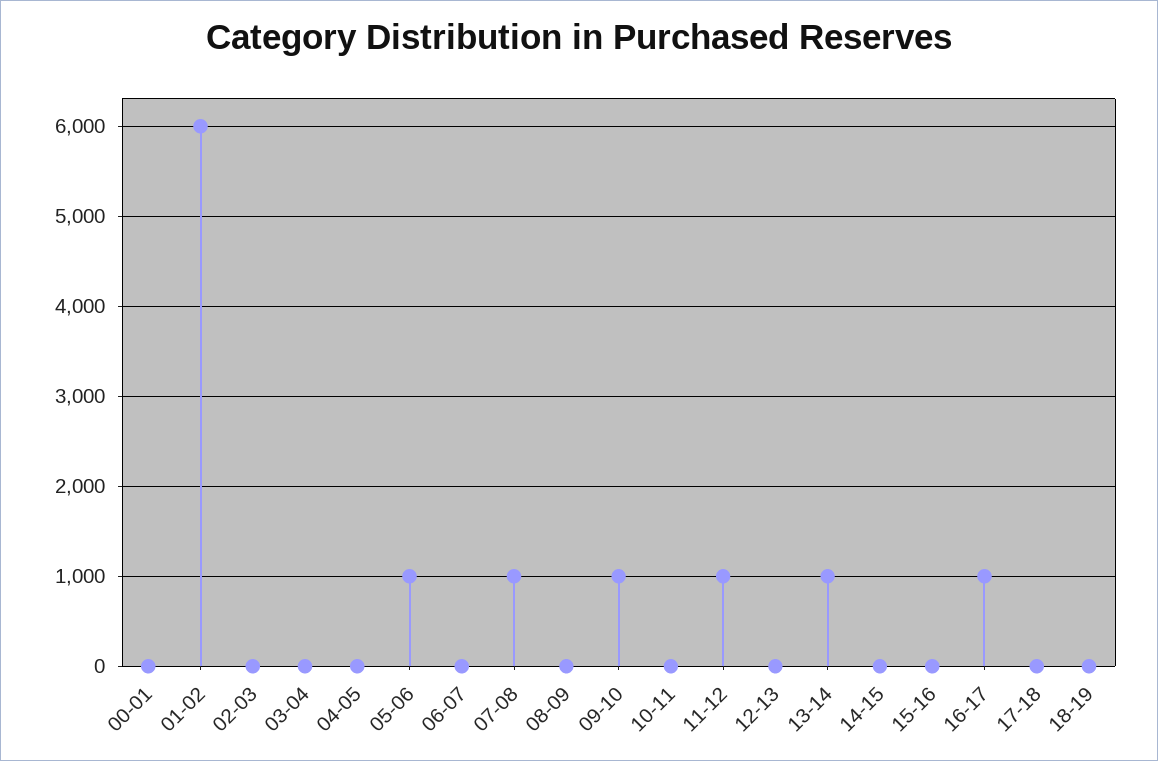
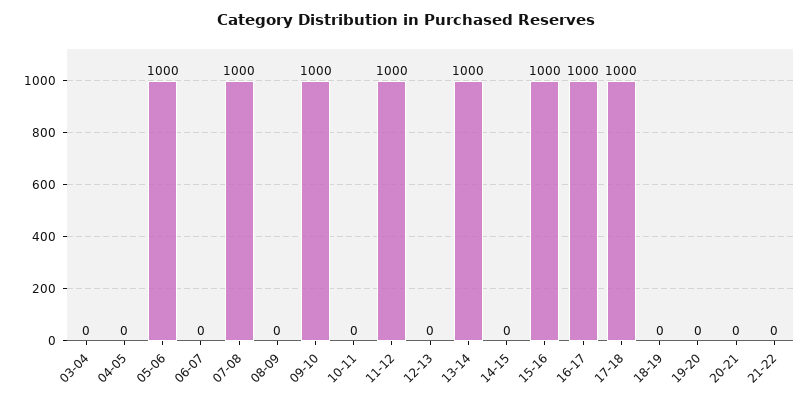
00-01: 0 -> none
01-02: 6000 -> none
02-03: 0 -> none
15-16: 0 -> 1000
17-18: 0 -> 1000
19-20: none -> 0
20-21: none -> 0
21-22: none -> 0

